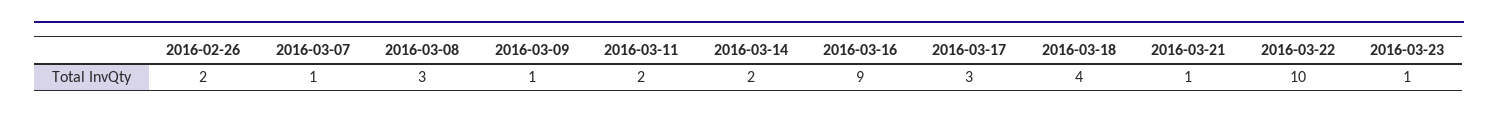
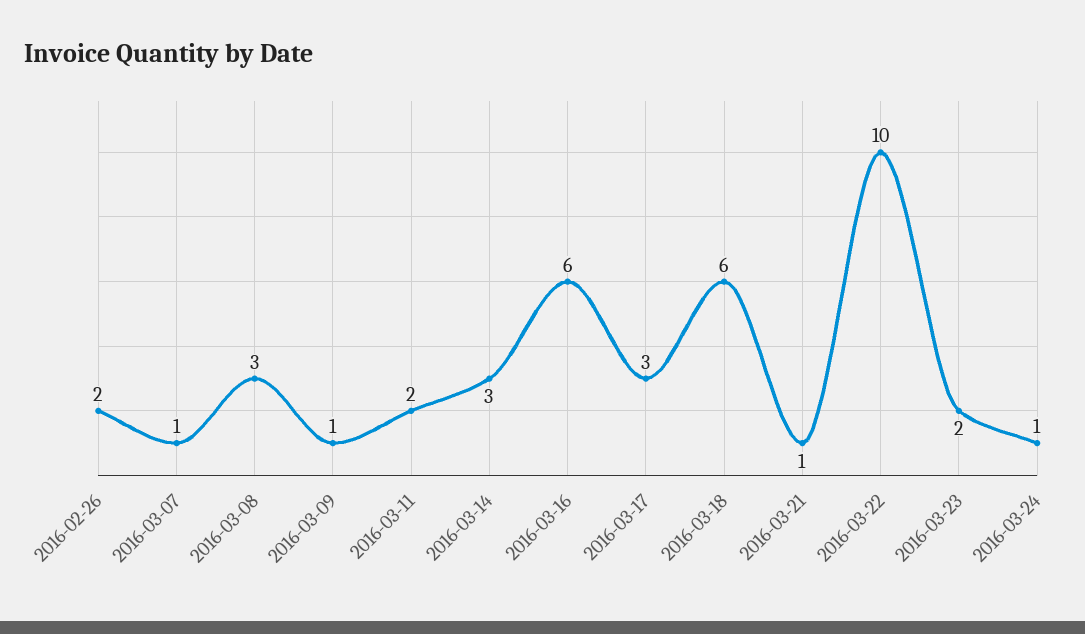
2016-03-14: 2 -> 3
2016-03-16: 9 -> 6
2016-03-18: 4 -> 6
2016-03-23: 1 -> 2
2016-03-24: none -> 1

